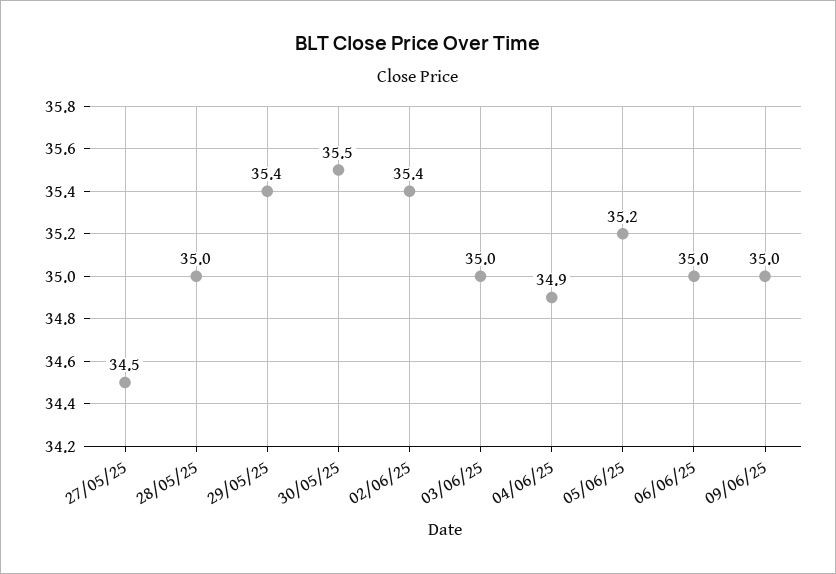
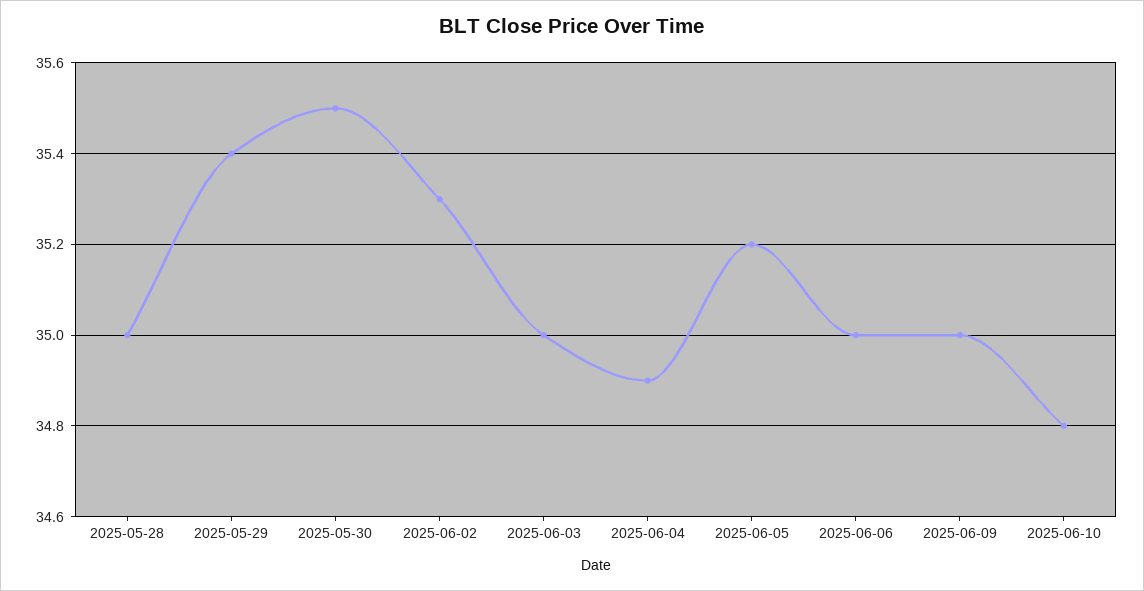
27/05/25: 34.5 -> none
02/06/25: 35.4 -> 35.3
2025-06-10: none -> 34.8

